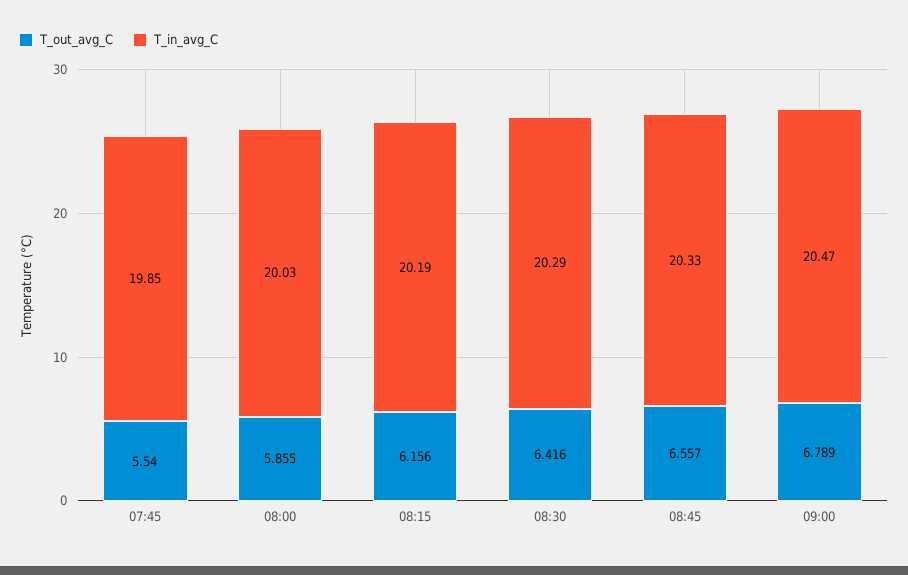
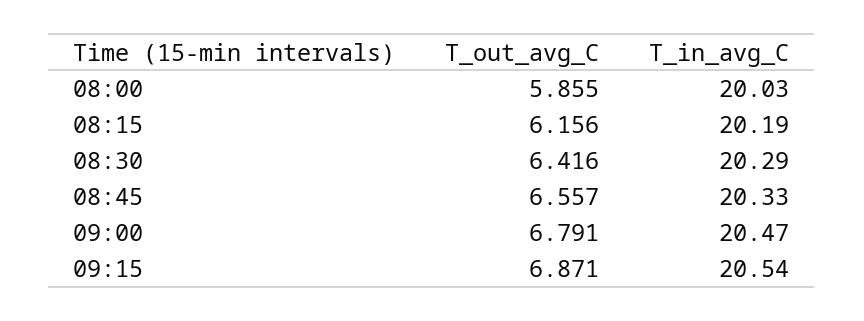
T_out_avg_C, 07:45: 5.54 -> none
T_in_avg_C, 07:45: 19.85 -> none
T_out_avg_C, 09:00: 6.789 -> 6.791
T_out_avg_C, 09:15: none -> 6.871
T_in_avg_C, 09:15: none -> 20.54

